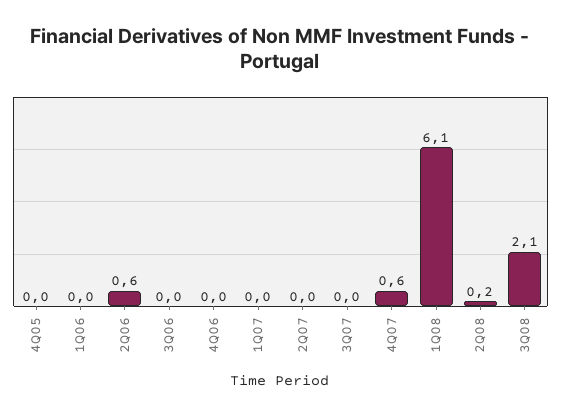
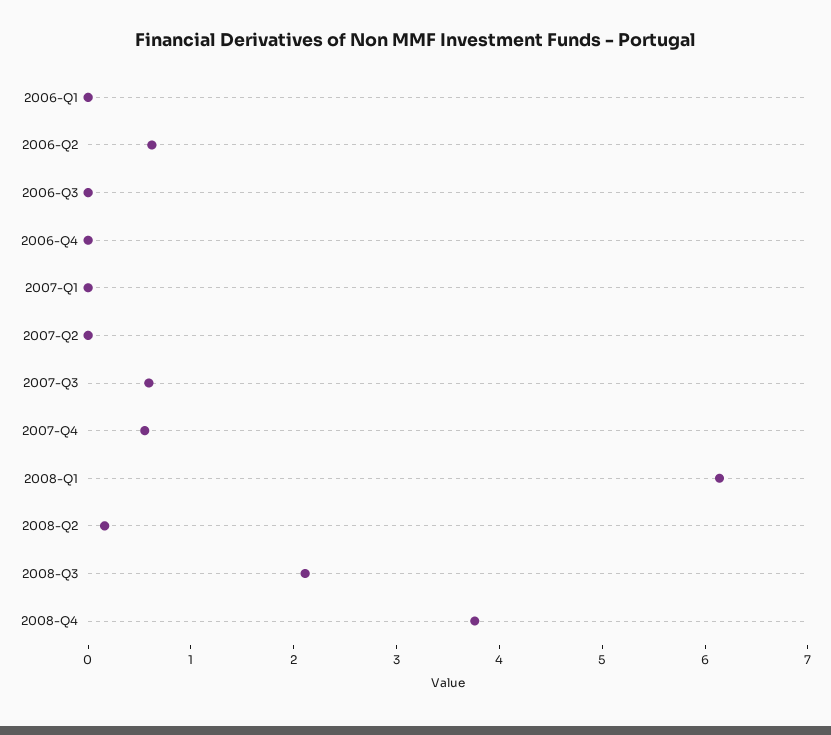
4Q05: 0 -> none
3Q07: 0 -> 0.6
2008-Q4: none -> 3.8

